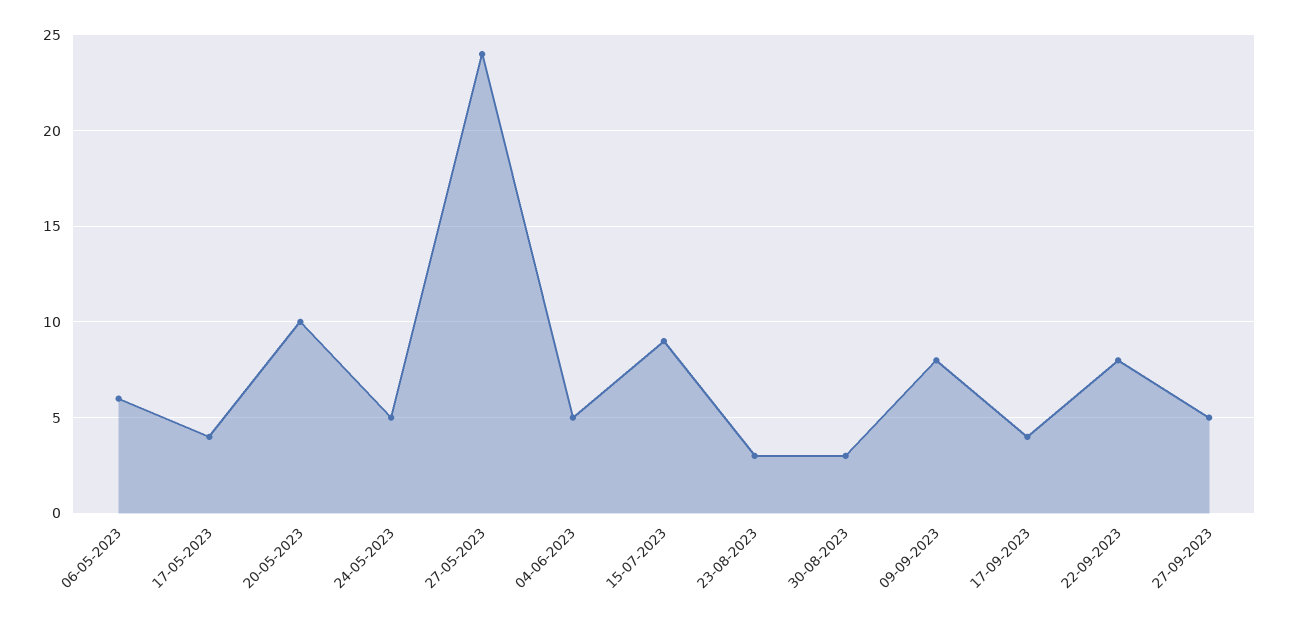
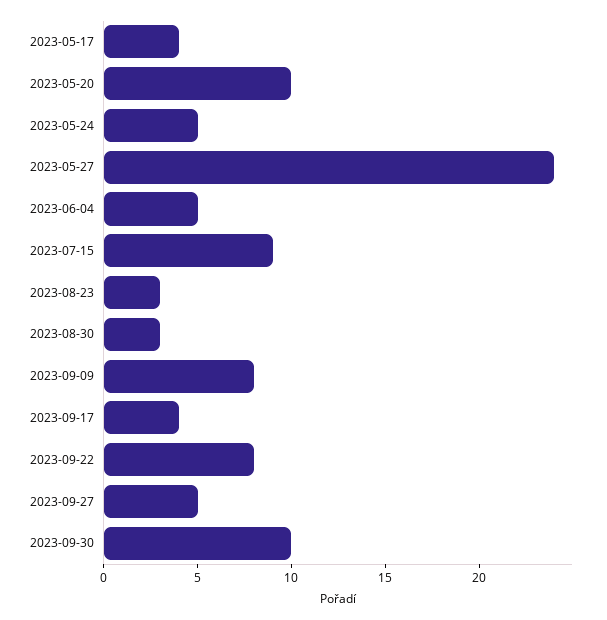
06-05-2023: 6 -> none
2023-09-30: none -> 10

